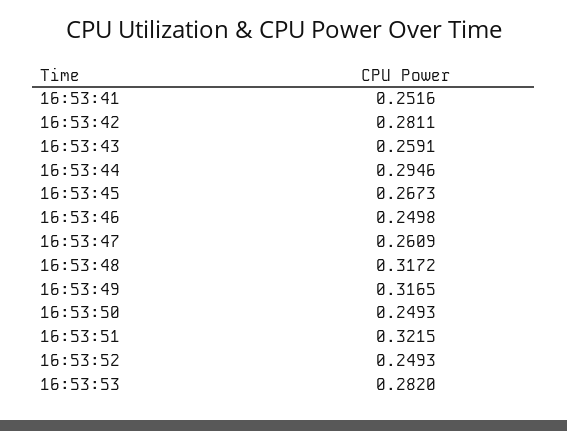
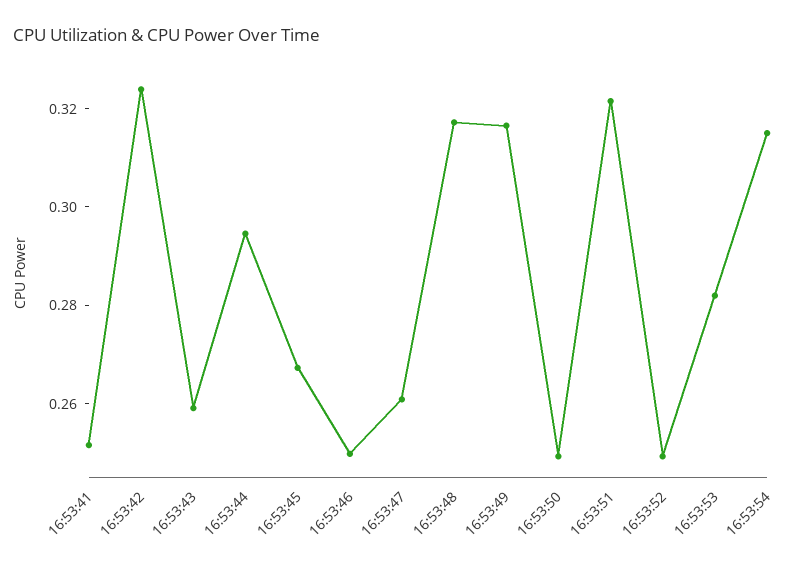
16:53:42: 0.2811 -> 0.325
16:53:54: none -> 0.315

